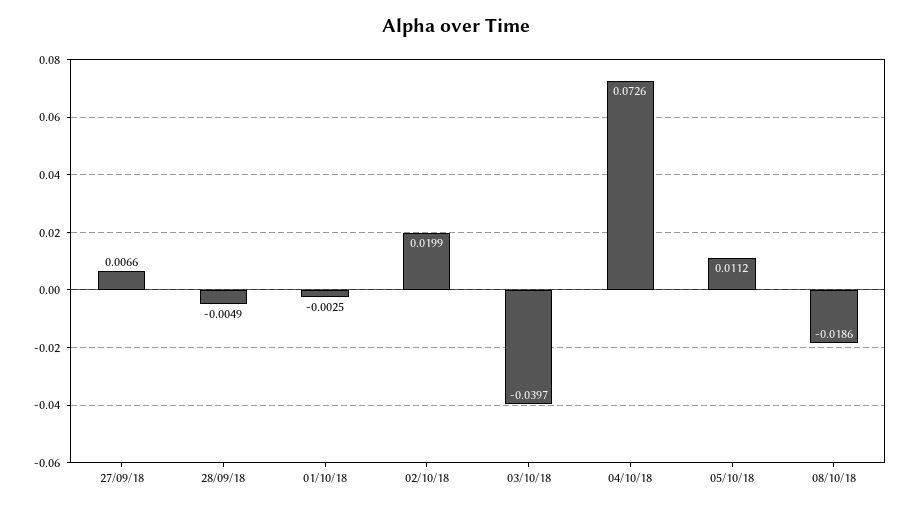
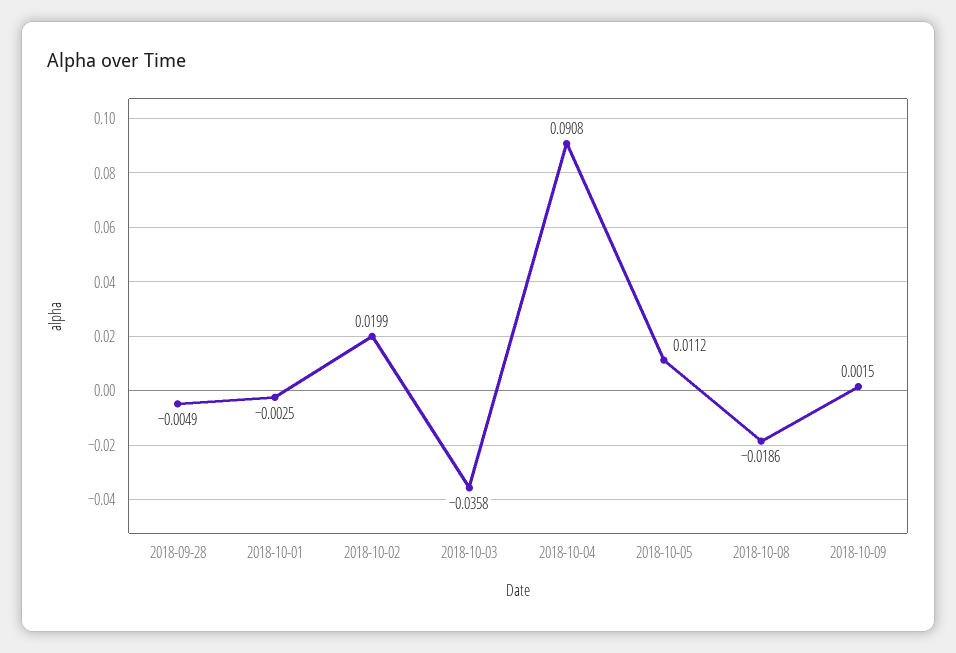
27/09/18: 0.0066 -> none
03/10/18: -0.0397 -> -0.0358
04/10/18: 0.0726 -> 0.0908
2018-10-09: none -> 0.0015

